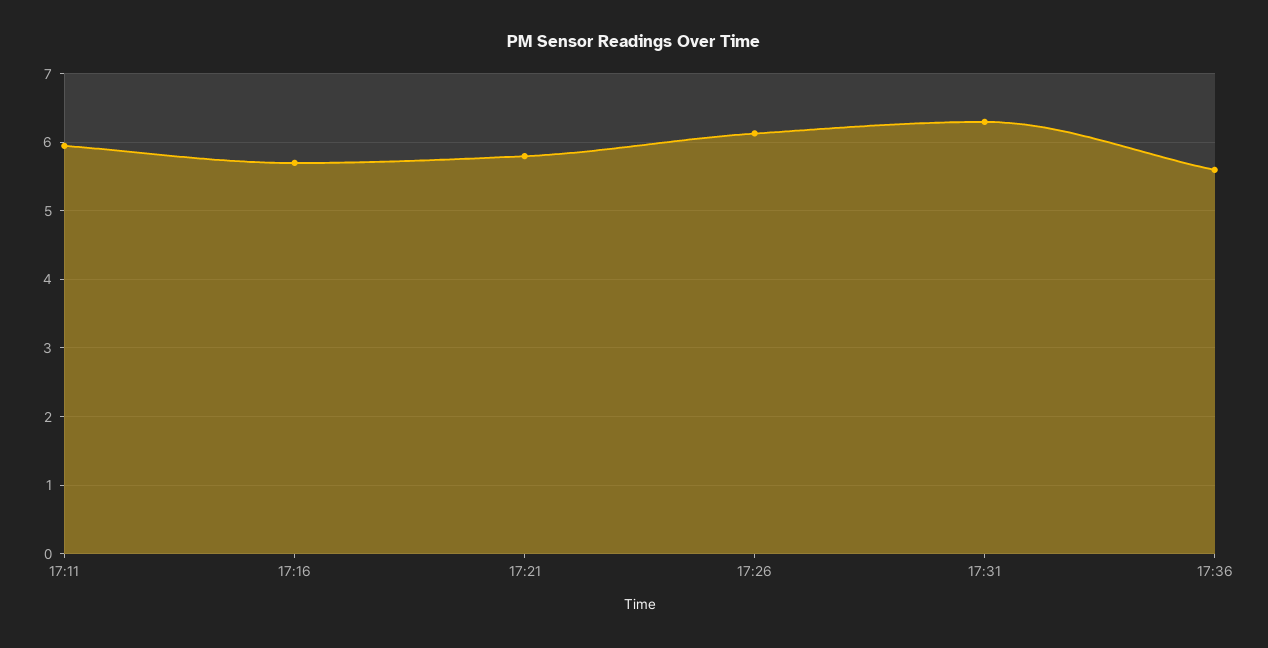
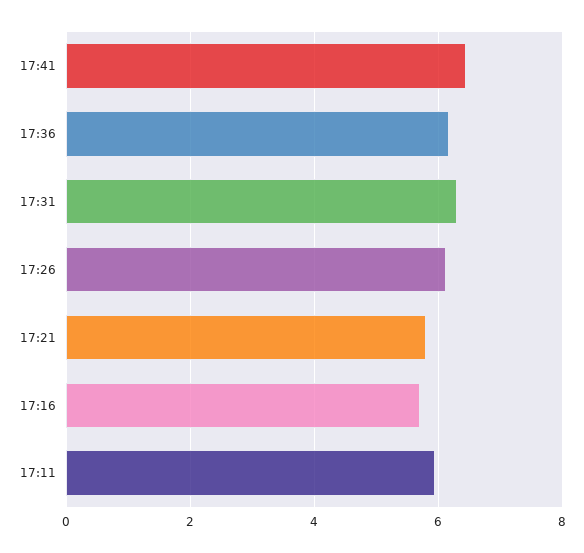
17:36: 5.6 -> 6.2
17:41: none -> 6.4

